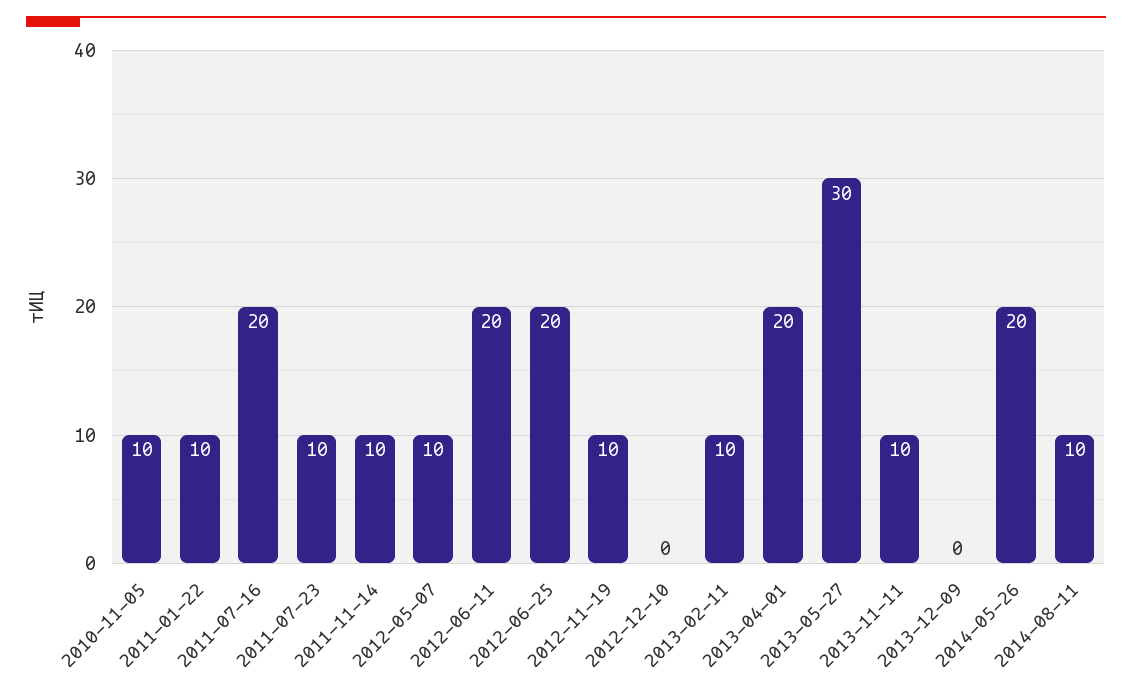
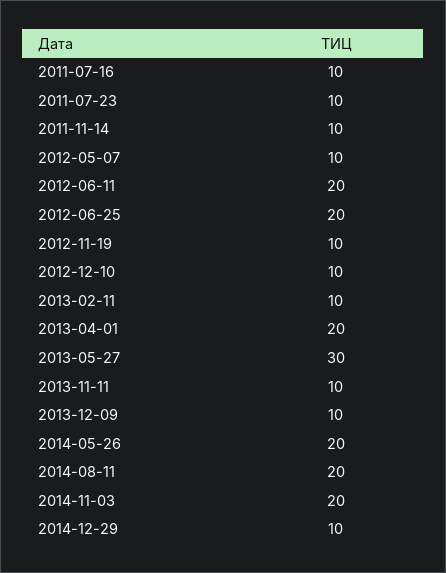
2010-11-05: 10 -> none
2011-01-22: 10 -> none
2011-07-16: 20 -> 10
2012-12-10: 0 -> 10
2013-12-09: 0 -> 10
2014-08-11: 10 -> 20
2014-11-03: none -> 20
2014-12-29: none -> 10

